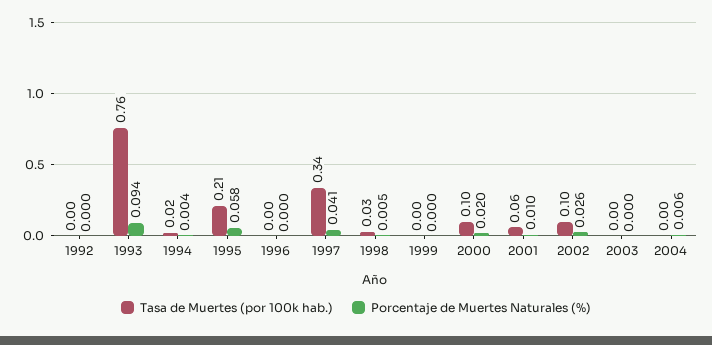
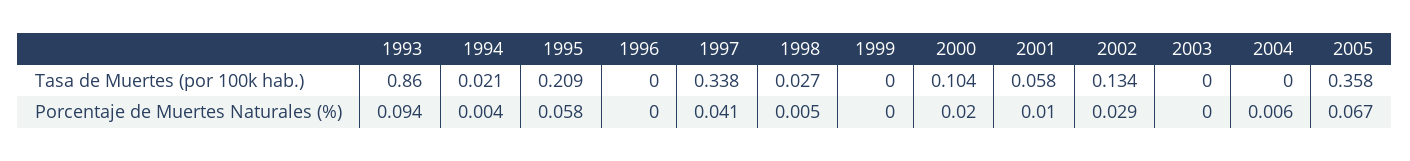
Tasa de Muertes (por 100k hab.), 1992: 0 -> none
Porcentaje de Muertes Naturales (%), 1992: 0 -> none
Tasa de Muertes (por 100k hab.), 1993: 0.76 -> 0.86
Tasa de Muertes (por 100k hab.), 2002: 0.1 -> 0.134
Porcentaje de Muertes Naturales (%), 2002: 0.026 -> 0.029
Tasa de Muertes (por 100k hab.), 2005: none -> 0.358
Porcentaje de Muertes Naturales (%), 2005: none -> 0.067

